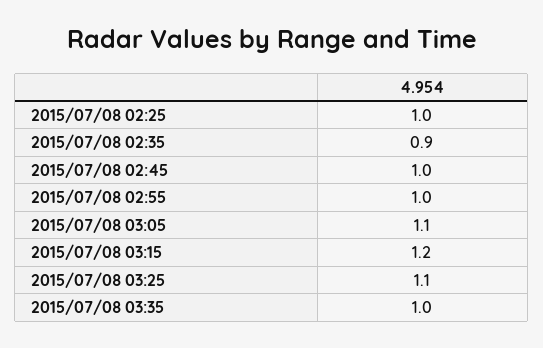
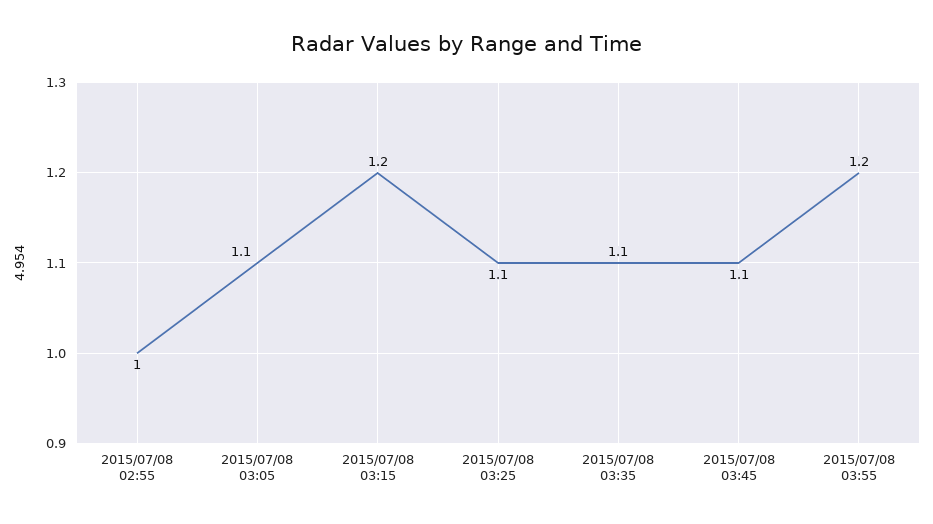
2015/07/08 02:25: 1 -> none
2015/07/08 02:35: 0.9 -> none
2015/07/08 02:45: 1 -> none
2015/07/08 03:35: 1 -> 1.1
2015/07/08 03:45: none -> 1.1
2015/07/08 03:55: none -> 1.2

